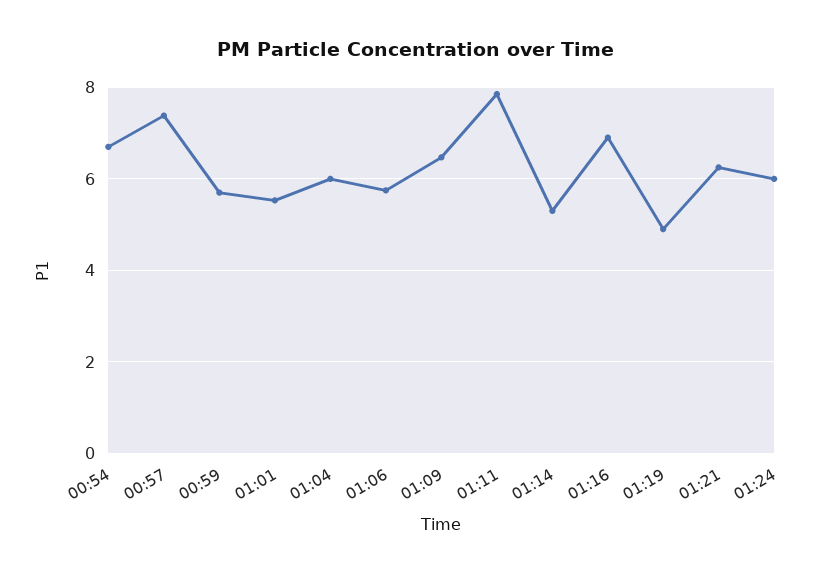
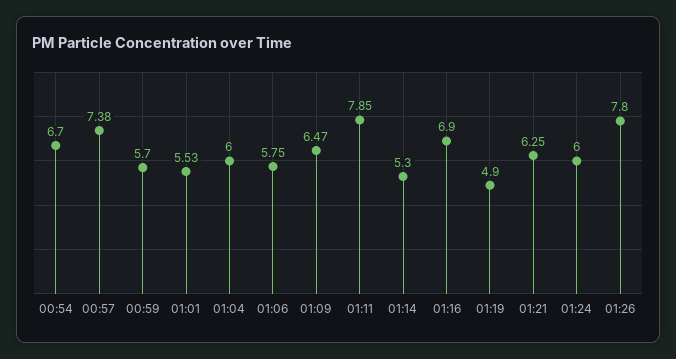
01:26: none -> 7.8

